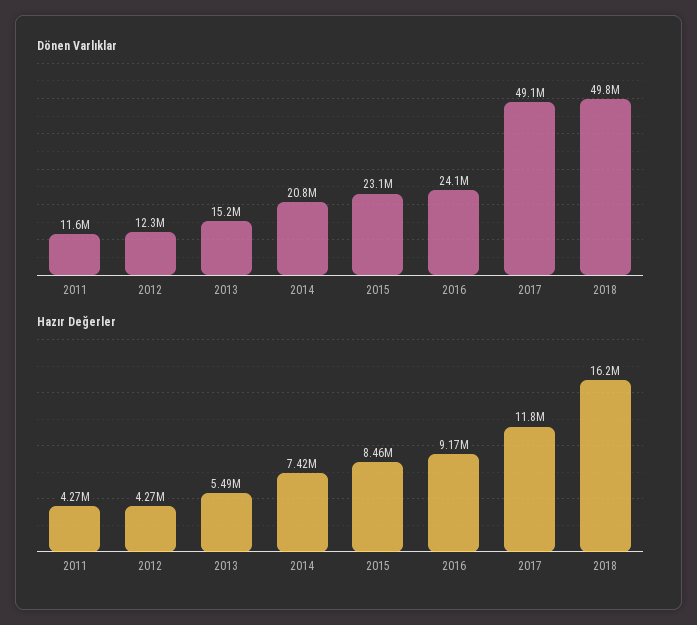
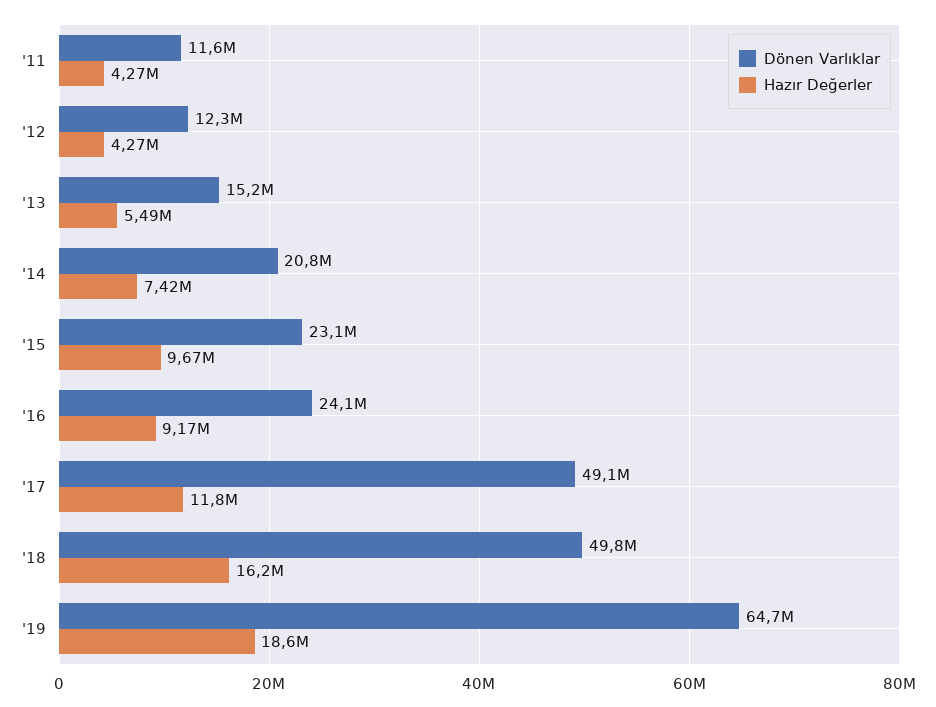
Hazır Değerler, 2015: 8460000 -> 9670000
Dönen Varlıklar, '19: none -> 64700000
Hazır Değerler, '19: none -> 18600000

